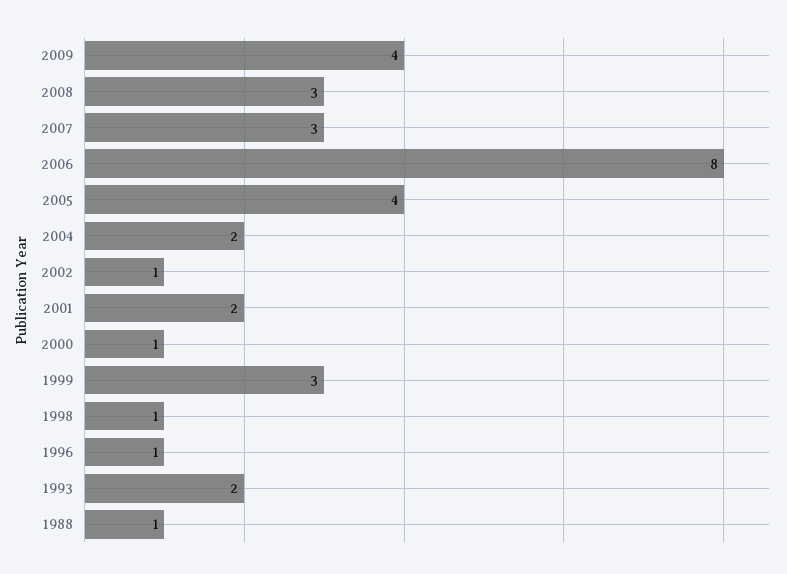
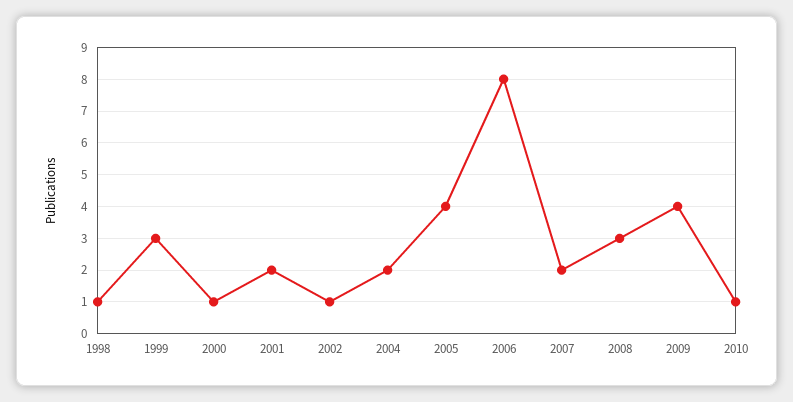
2007: 3 -> 2
1996: 1 -> none
1993: 2 -> none
1988: 1 -> none
2010: none -> 1

